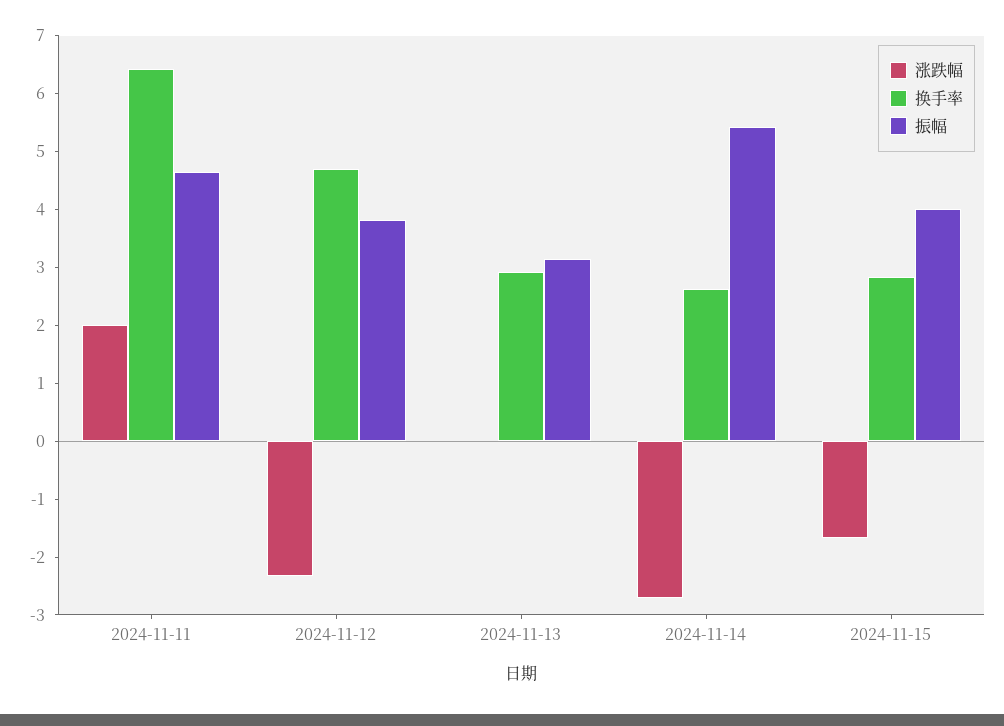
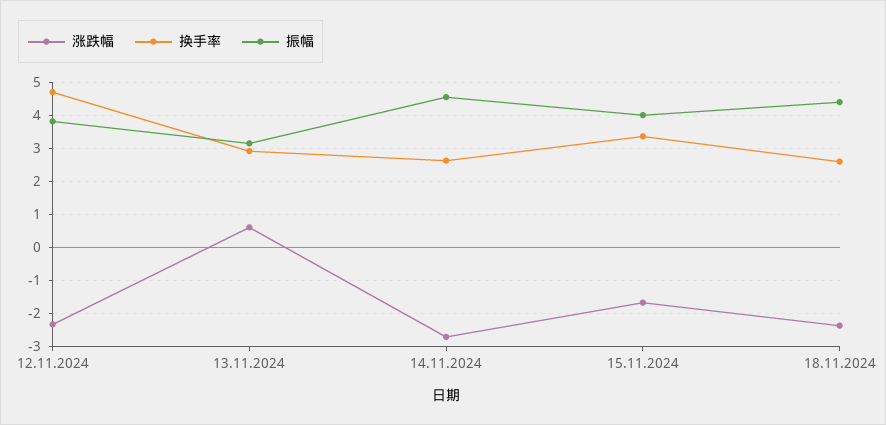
涨跌幅, 2024-11-11: 2 -> none
换手率, 2024-11-11: 6.4 -> none
振幅, 2024-11-11: 4.6 -> none
涨跌幅, 2024-11-13: 0 -> 0.6
振幅, 2024-11-14: 5.4 -> 4.6
换手率, 2024-11-15: 2.8 -> 3.4
涨跌幅, 18.11.2024: none -> -2.4
换手率, 18.11.2024: none -> 2.6
振幅, 18.11.2024: none -> 4.4

